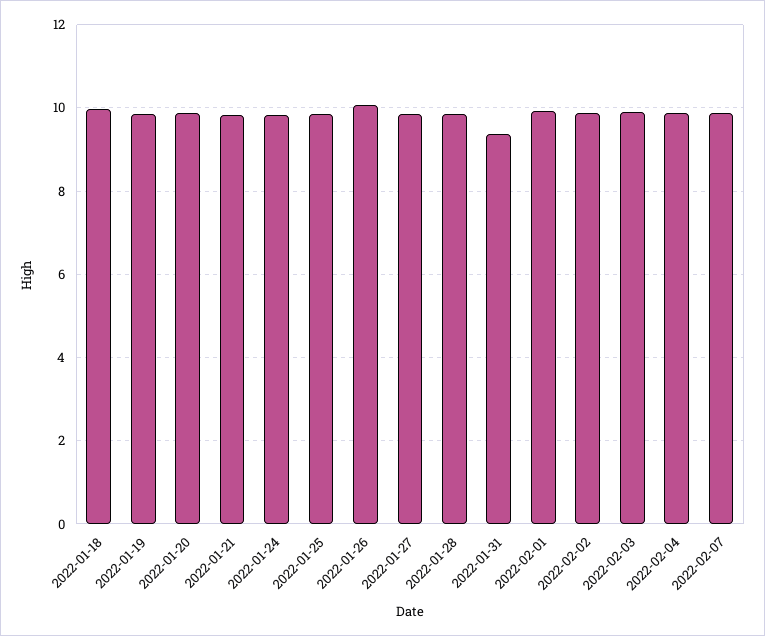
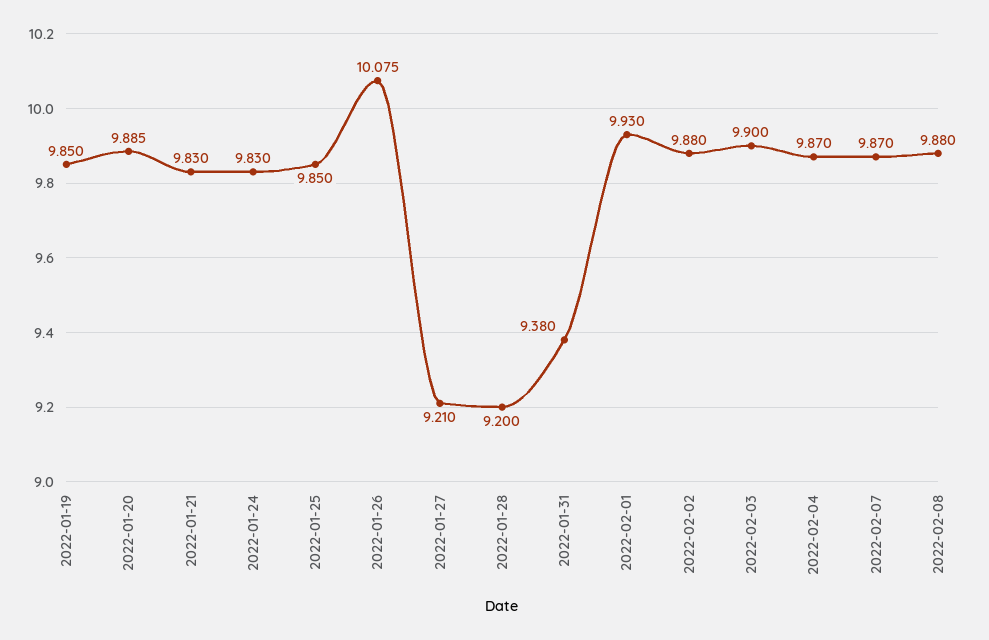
2022-01-18: 10 -> none
2022-01-27: 9.8 -> 9.21
2022-01-28: 9.8 -> 9.2
2022-02-08: none -> 9.88

